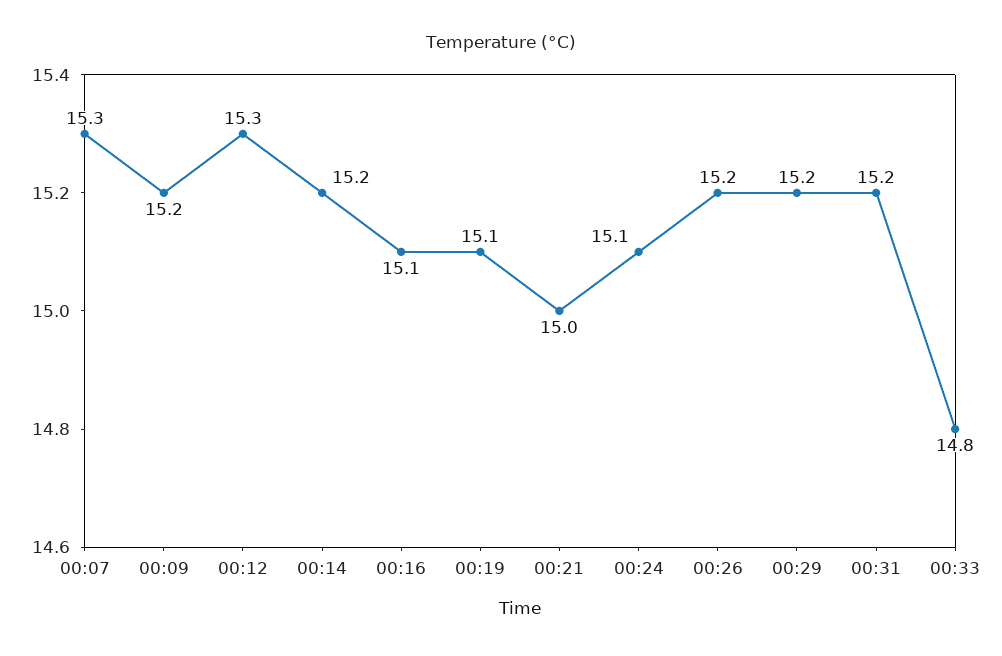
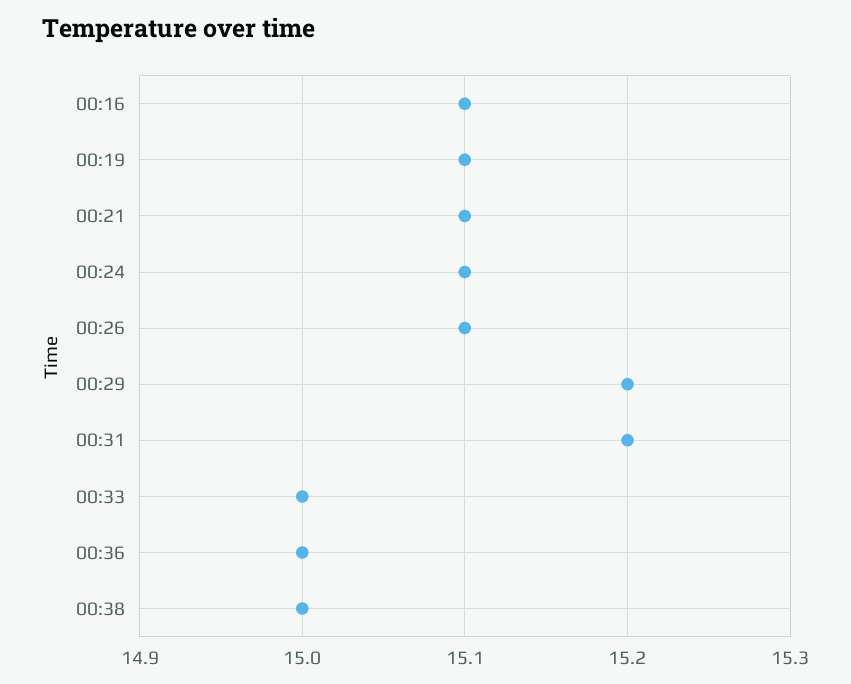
00:07: 15.3 -> none
00:09: 15.2 -> none
00:12: 15.3 -> none
00:14: 15.2 -> none
00:21: 15 -> 15.1
00:26: 15.2 -> 15.1
00:33: 14.8 -> 15
00:36: none -> 15
00:38: none -> 15

